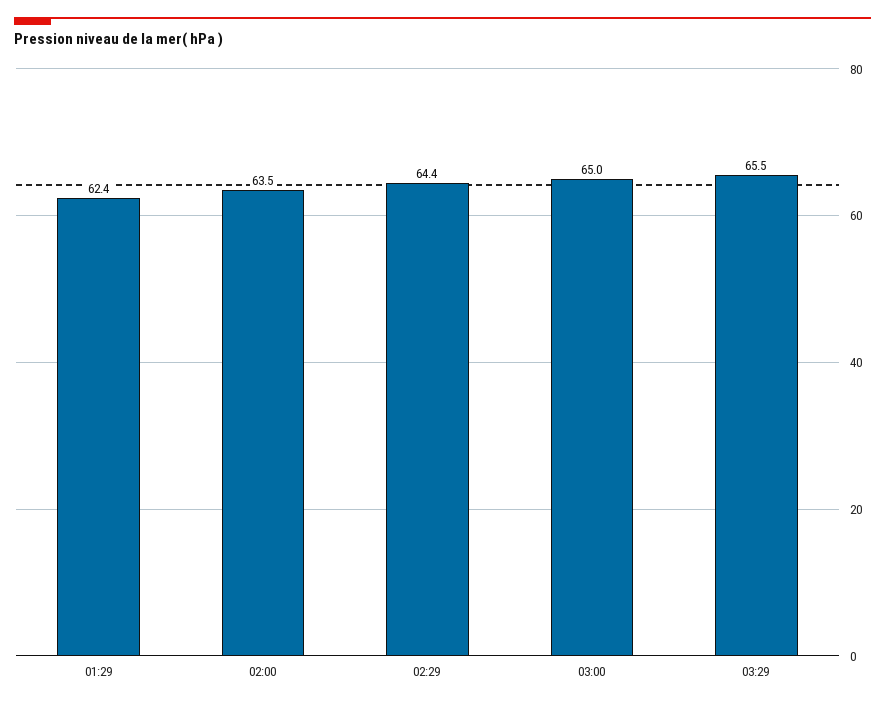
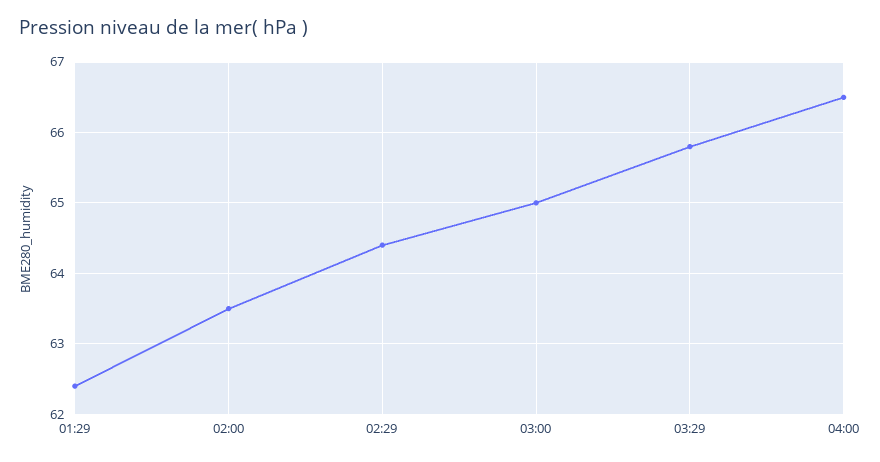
03:29: 65.5 -> 65.8
04:00: none -> 66.5

